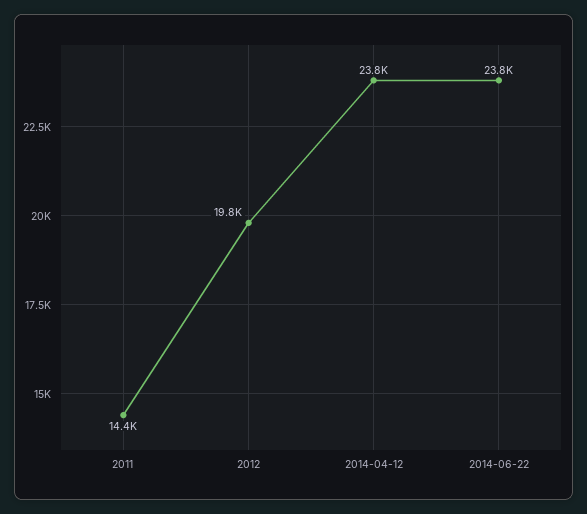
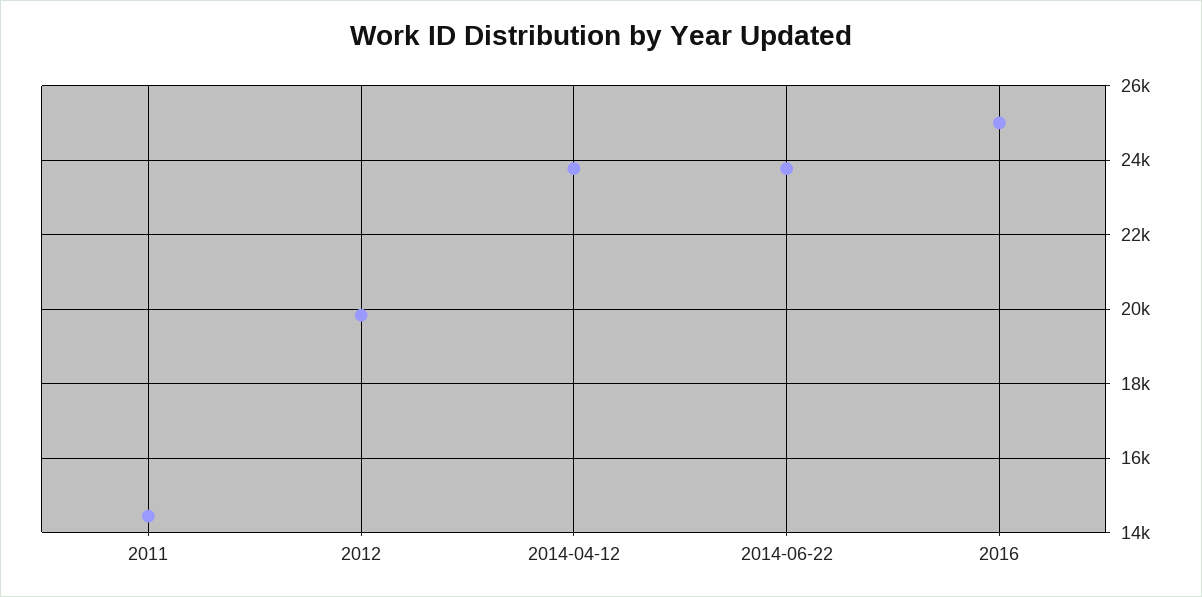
2016: none -> 25000

